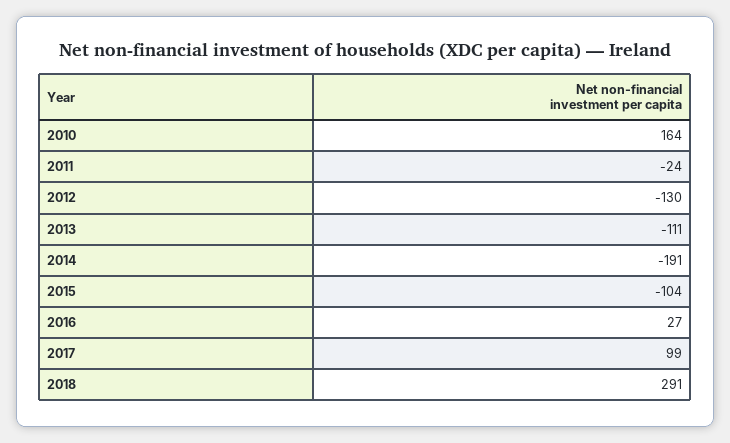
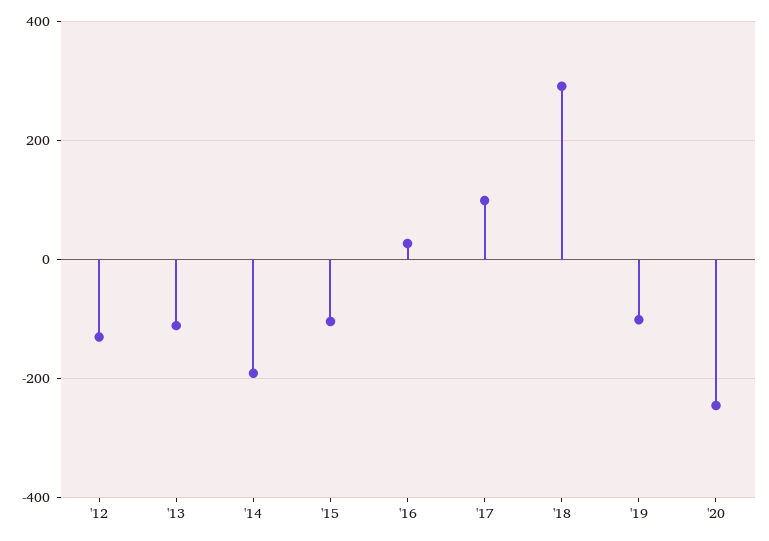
2010: 164 -> none
2011: -24 -> none
'19: none -> -100
'20: none -> -240

